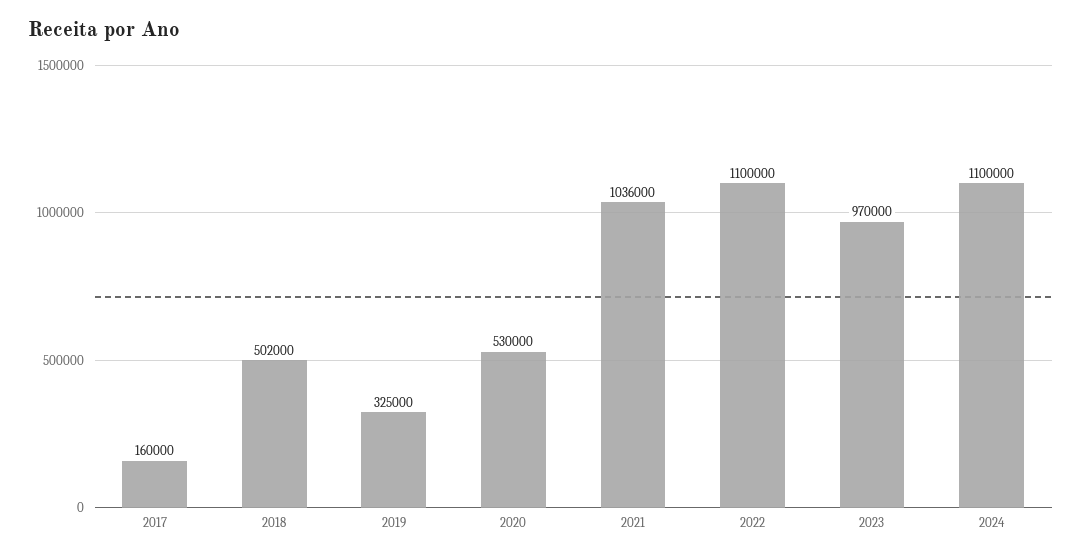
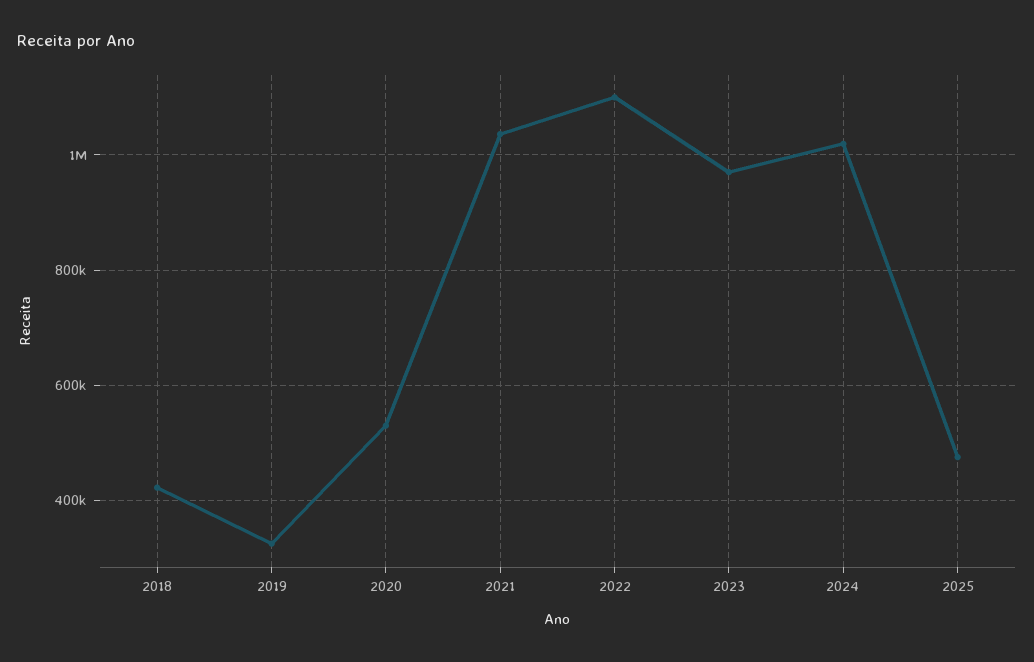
2017: 160000 -> none
2018: 502000 -> 420000
2024: 1100000 -> 1020000
2025: none -> 480000

